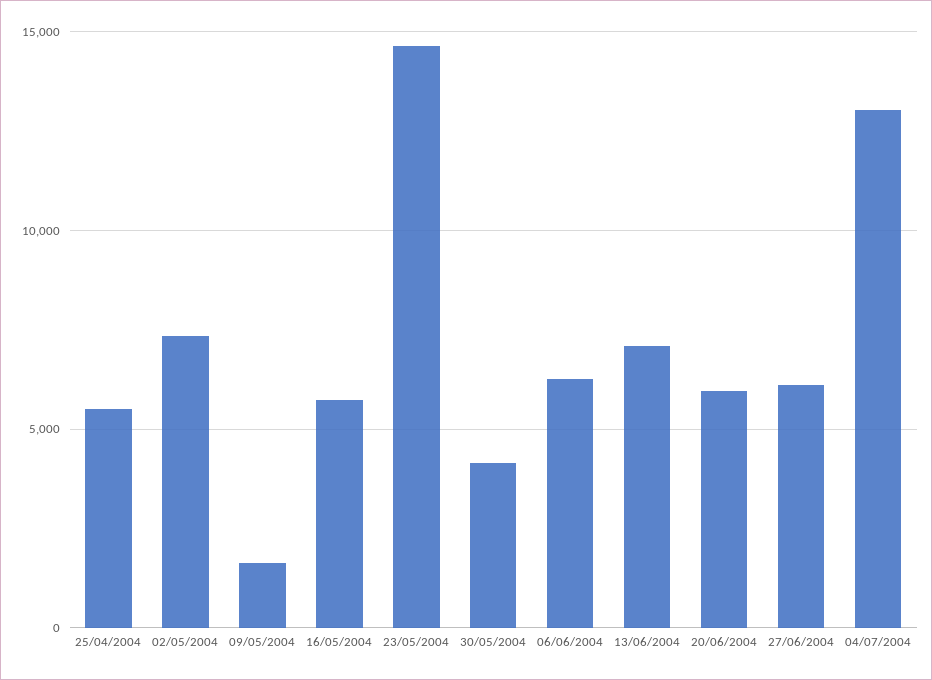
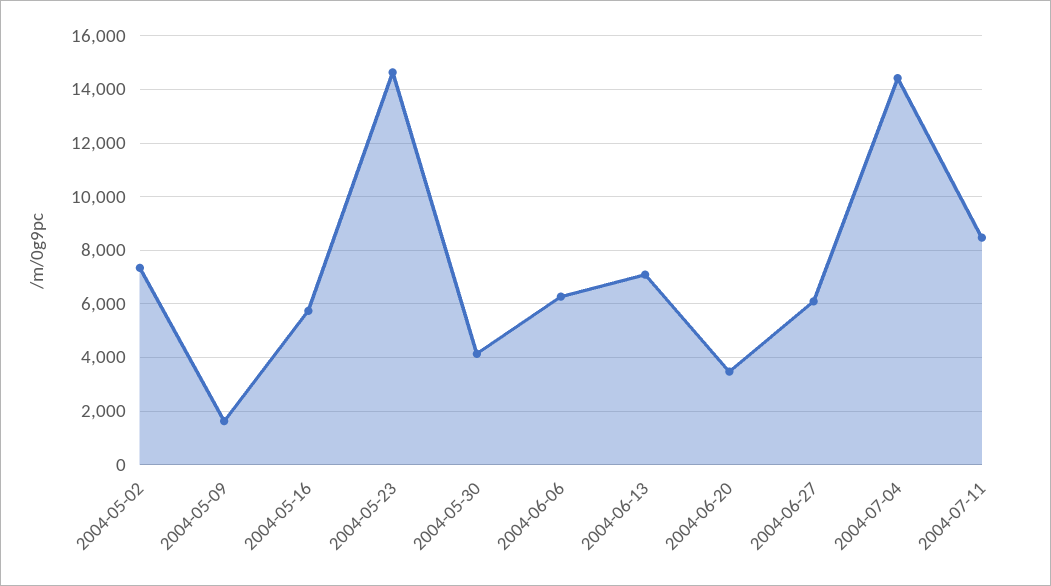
25/04/2004: 5500 -> none
20/06/2004: 6000 -> 3500
04/07/2004: 13000 -> 14500
2004-07-11: none -> 8500

